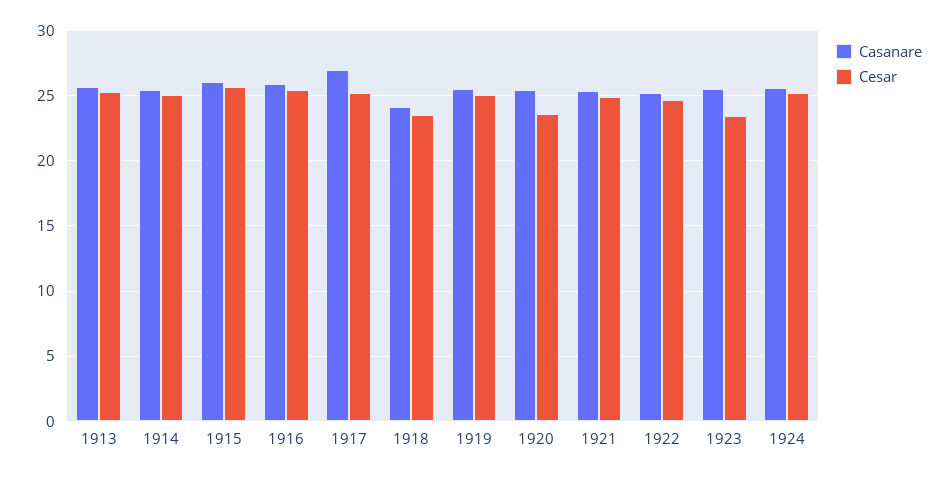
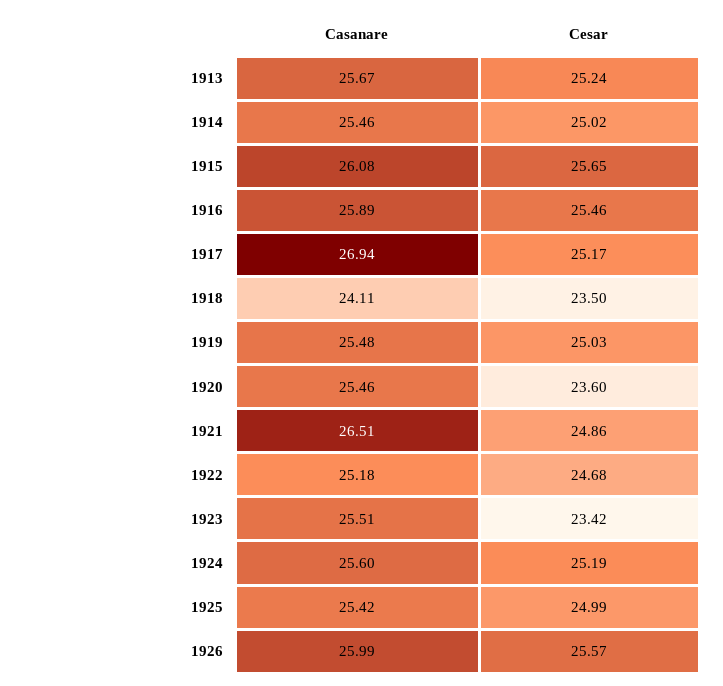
Casanare, 1921: 25.5 -> 26.51
Casanare, 1925: none -> 25.42
Cesar, 1925: none -> 24.99
Casanare, 1926: none -> 25.99
Cesar, 1926: none -> 25.57

